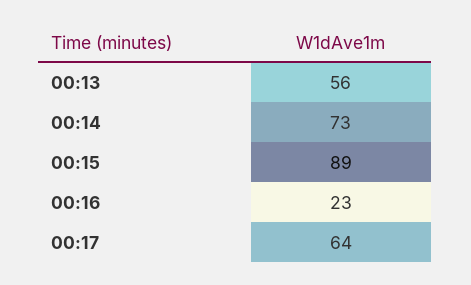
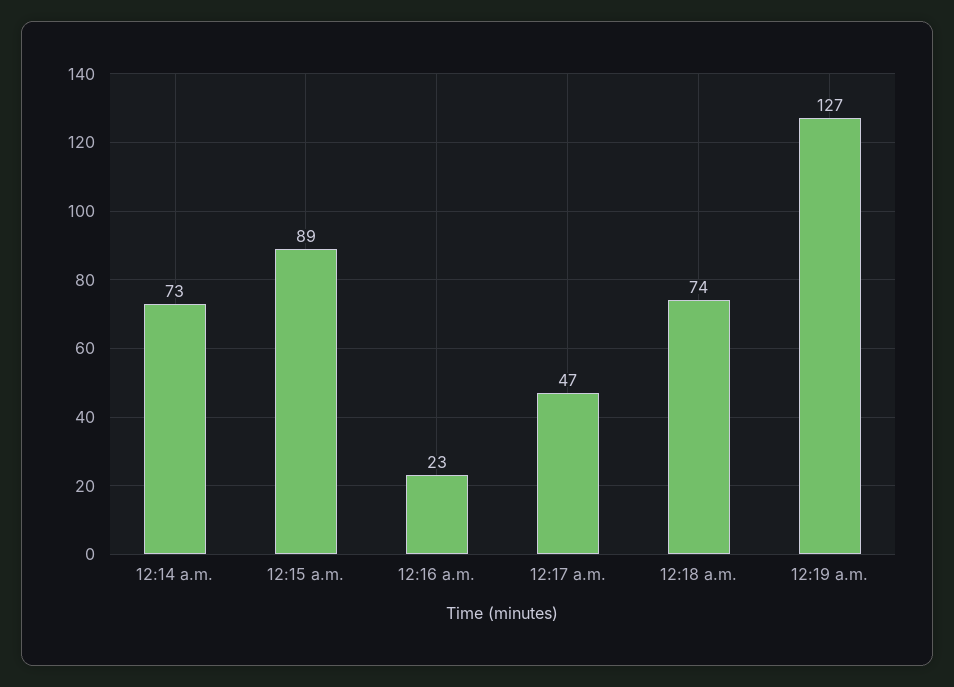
00:13: 56 -> none
00:17: 64 -> 47
12:18 a.m.: none -> 74
12:19 a.m.: none -> 127

